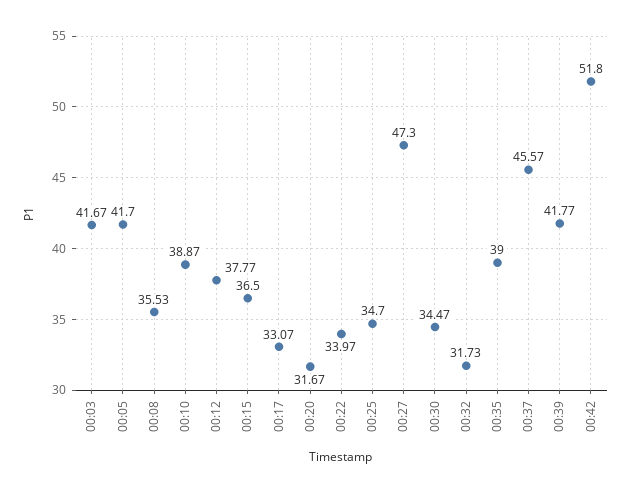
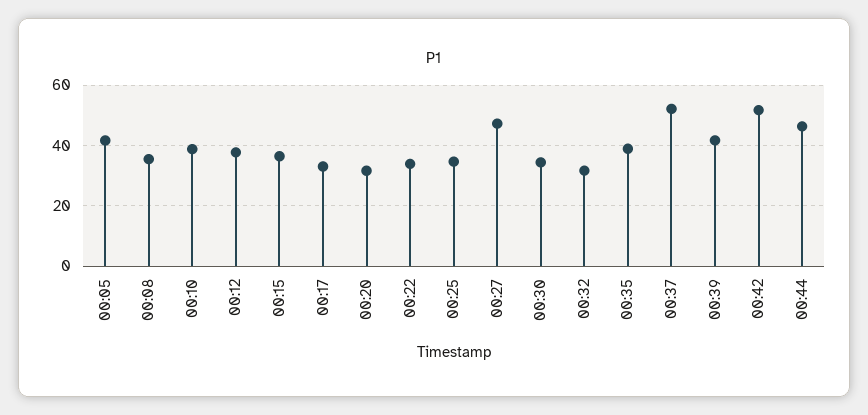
00:03: 41.67 -> none
00:37: 45.57 -> 52
00:44: none -> 46

